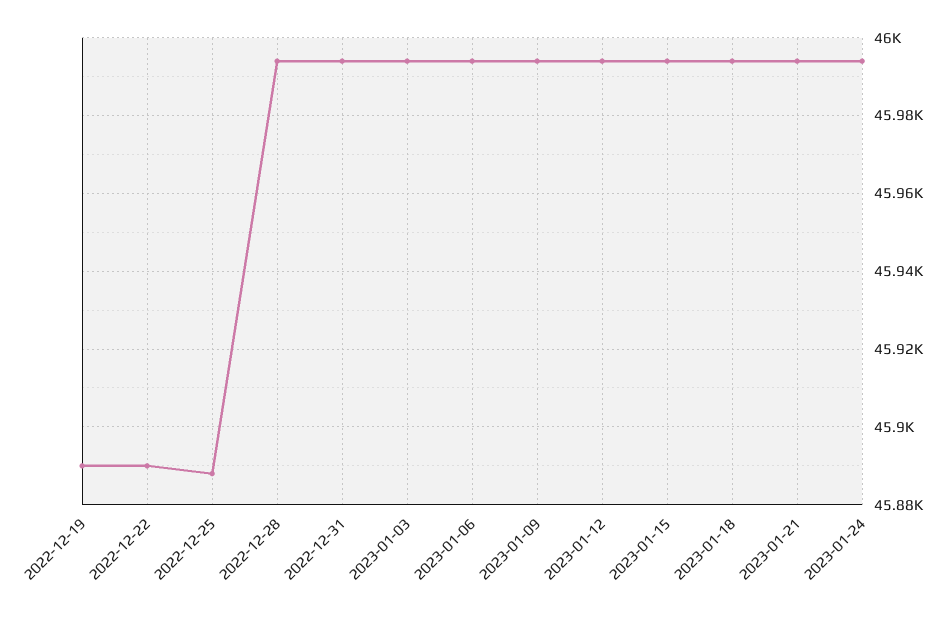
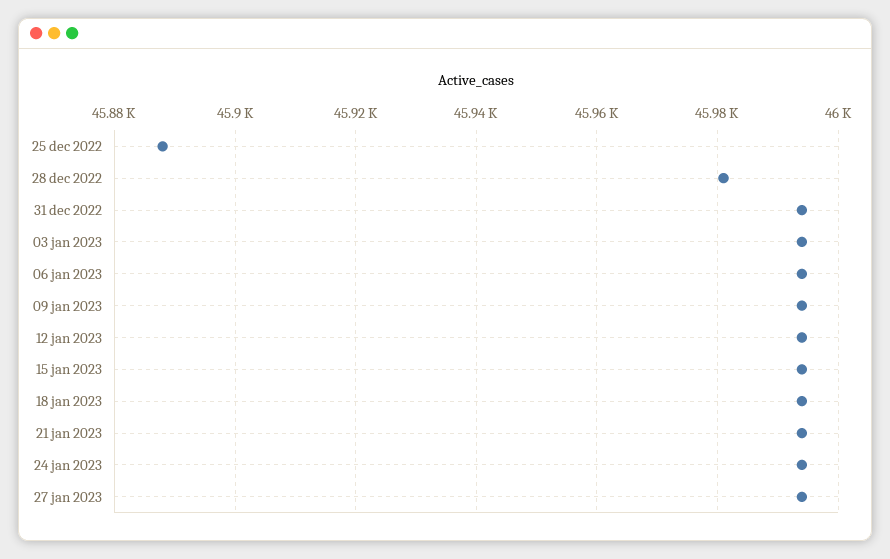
2022-12-19: 45890 -> none
2022-12-22: 45890 -> none
2022-12-28: 45995 -> 45980
27 jan 2023: none -> 45995

